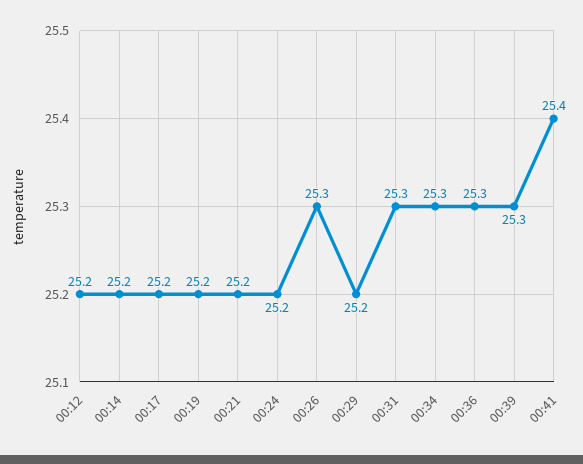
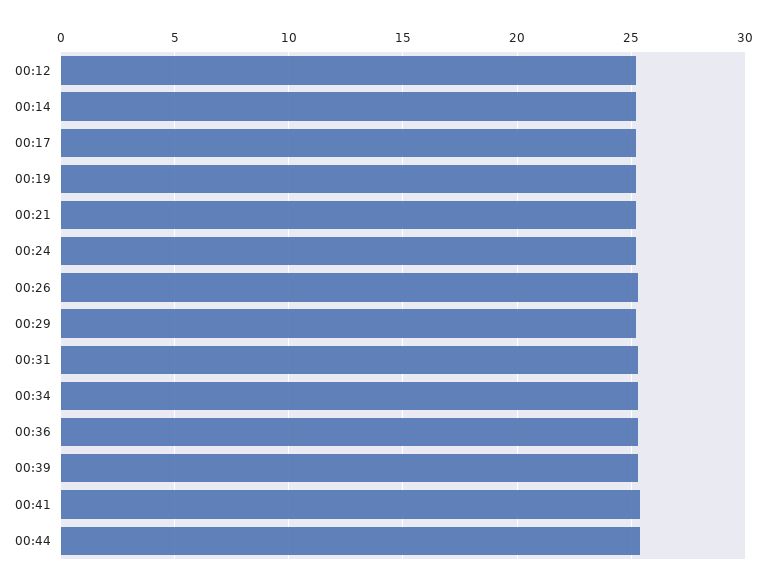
00:44: none -> 25.5

